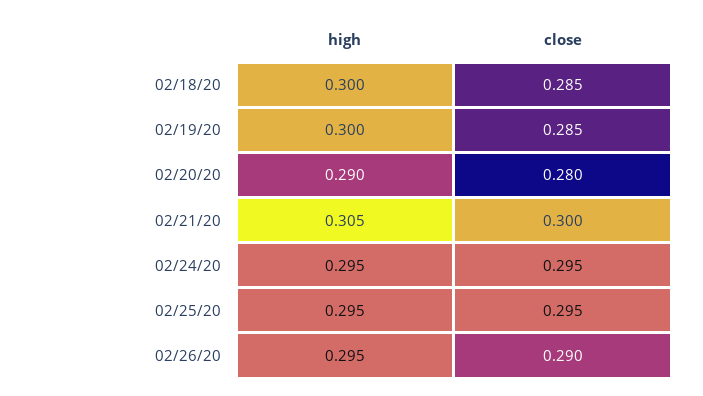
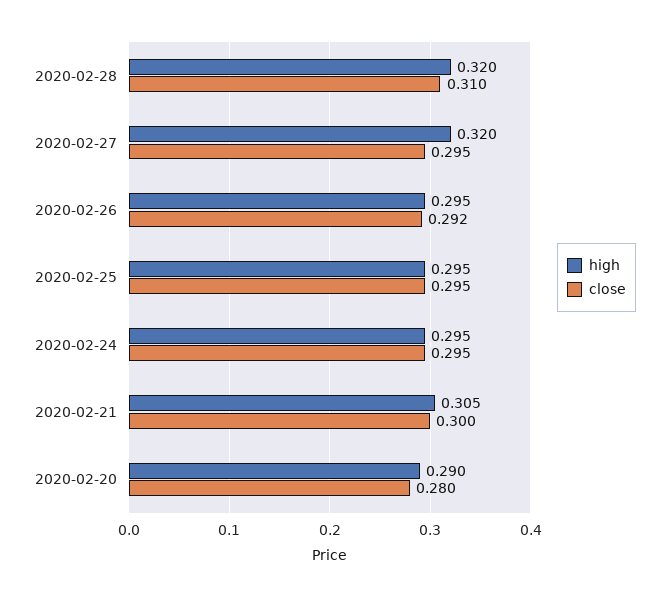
high, 02/18/20: 0.3 -> none
close, 02/18/20: 0.285 -> none
high, 02/19/20: 0.3 -> none
close, 02/19/20: 0.285 -> none
close, 02/26/20: 0.29 -> 0.292
high, 2020-02-28: none -> 0.32
close, 2020-02-28: none -> 0.31
high, 2020-02-27: none -> 0.32
close, 2020-02-27: none -> 0.295

